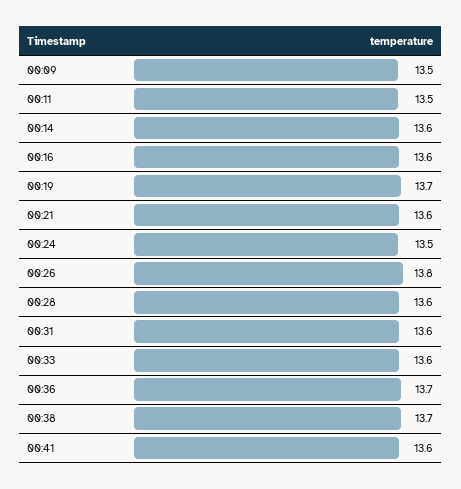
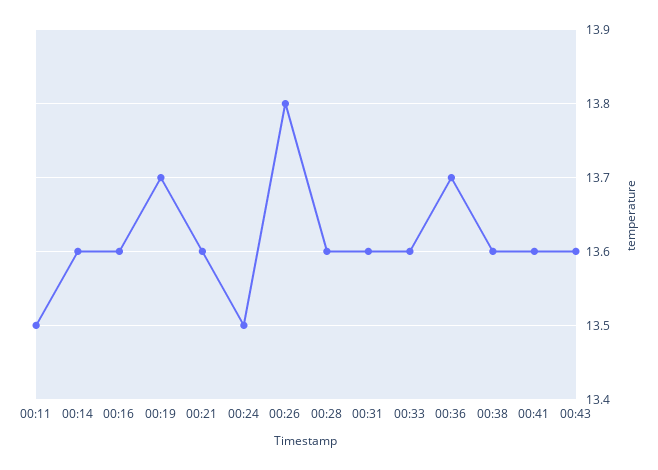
00:09: 13.5 -> none
00:38: 13.7 -> 13.6
00:43: none -> 13.6

